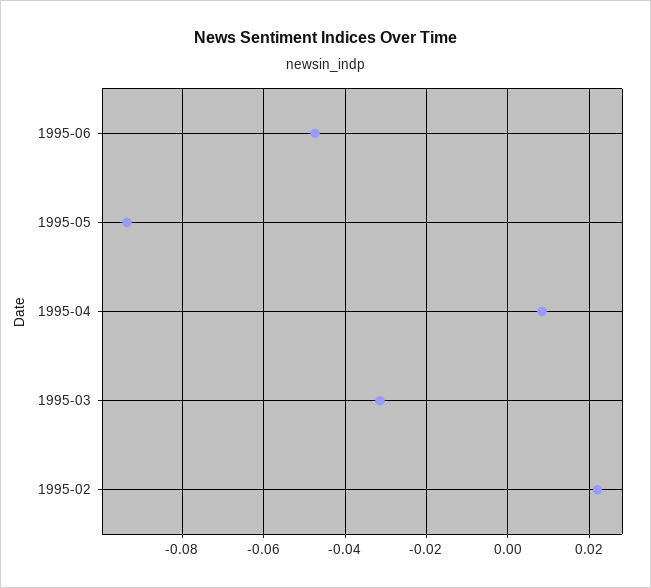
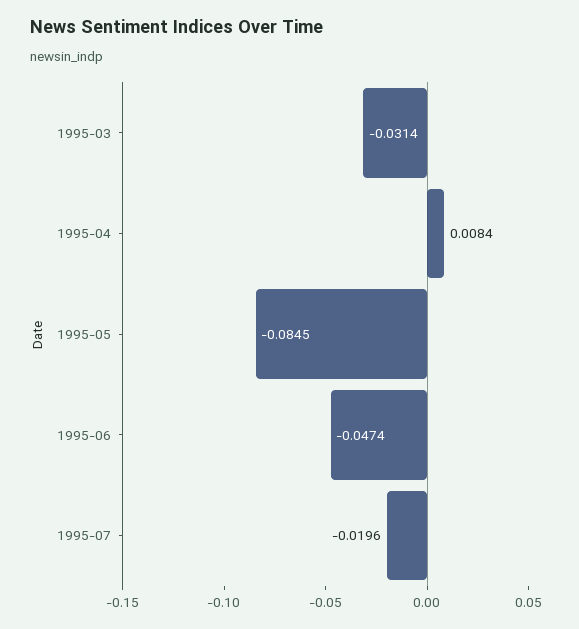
1995-05: -0.094 -> -0.0845
1995-02: 0.022 -> none
1995-07: none -> -0.0196

